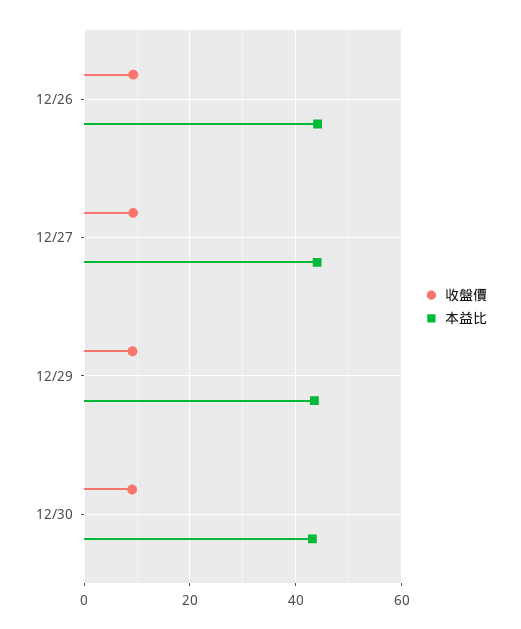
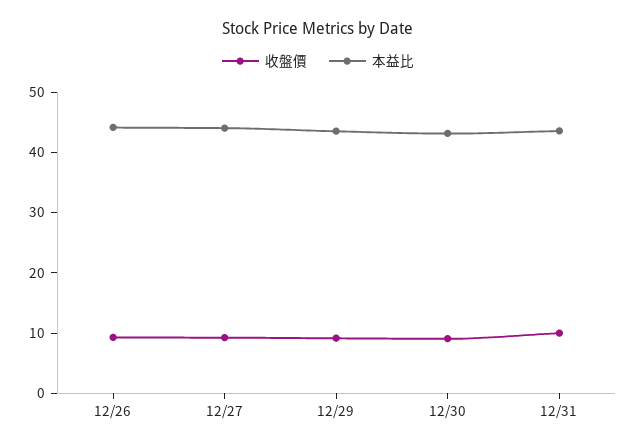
收盤價, 12/31: none -> 10
本益比, 12/31: none -> 44

